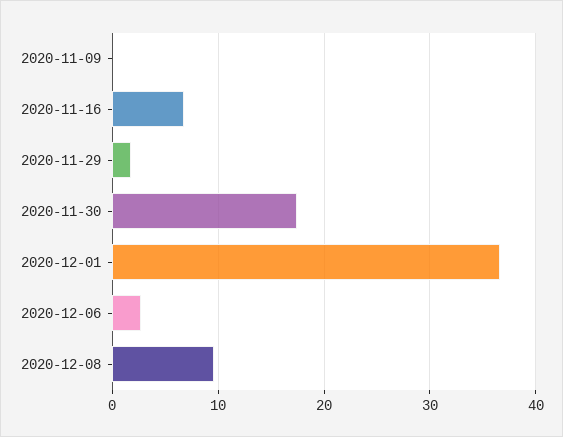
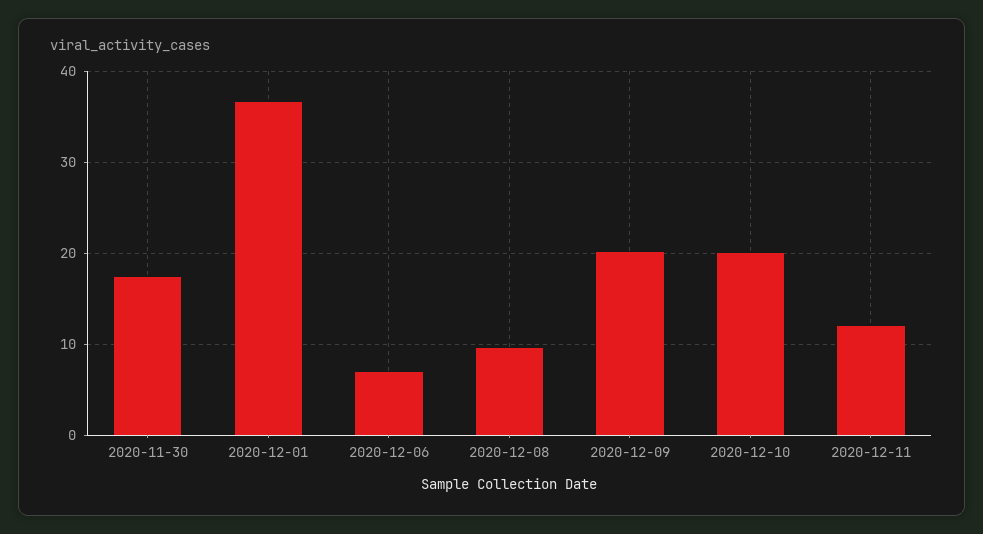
2020-11-09: 0 -> none
2020-11-16: 7 -> none
2020-11-29: 2 -> none
2020-12-06: 3 -> 7
2020-12-09: none -> 20
2020-12-10: none -> 20
2020-12-11: none -> 12

